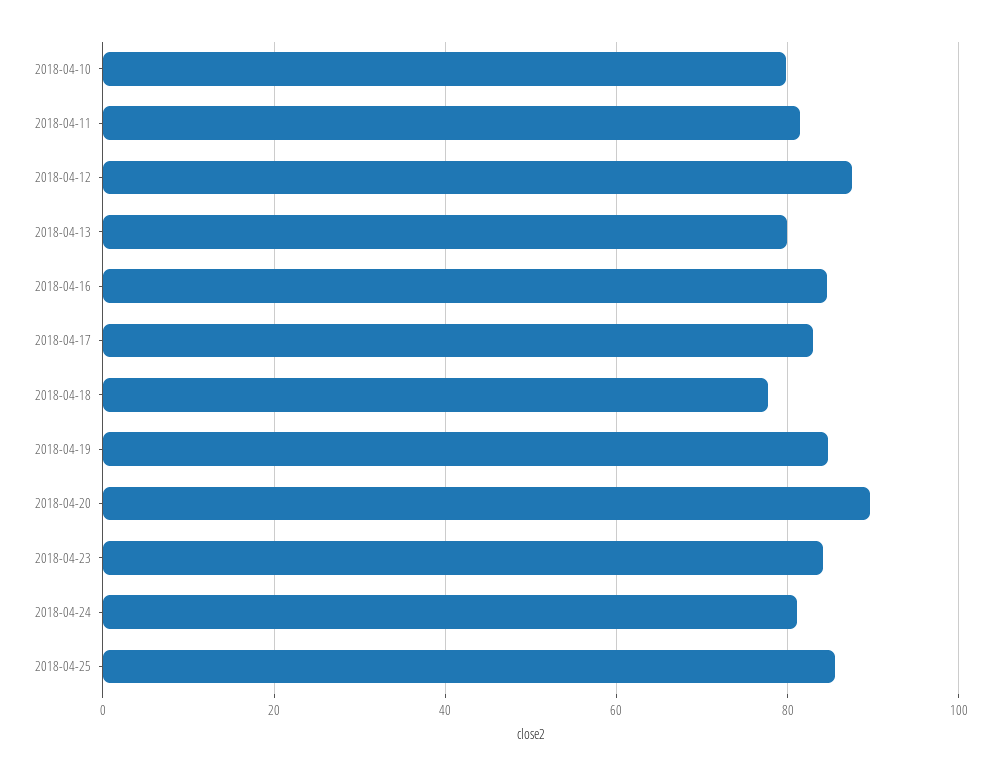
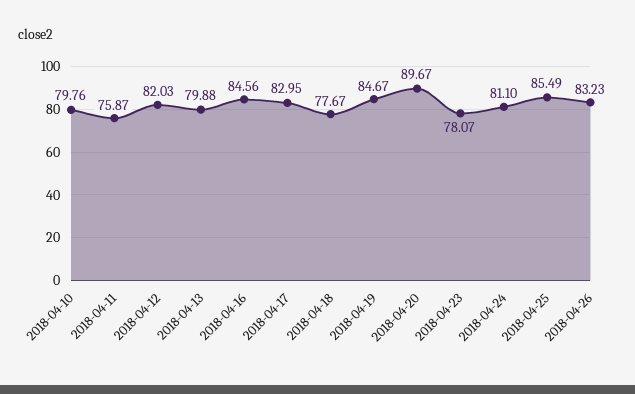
2018-04-11: 82 -> 75.87
2018-04-12: 88 -> 82.03
2018-04-23: 84 -> 78.07
2018-04-26: none -> 83.23

